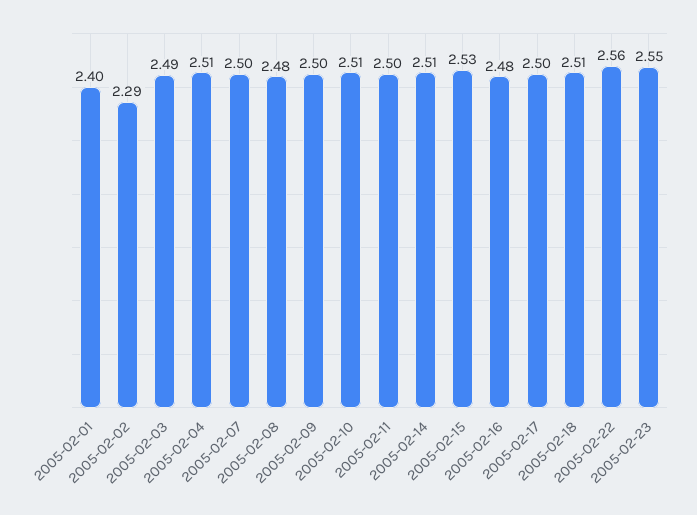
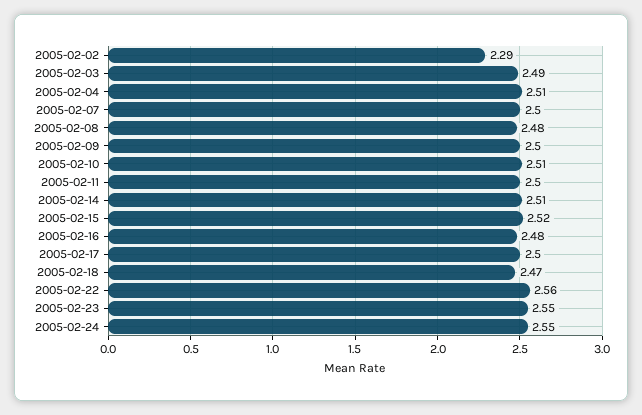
2005-02-01: 2.4 -> none
2005-02-15: 2.53 -> 2.52
2005-02-18: 2.51 -> 2.47
2005-02-24: none -> 2.55

